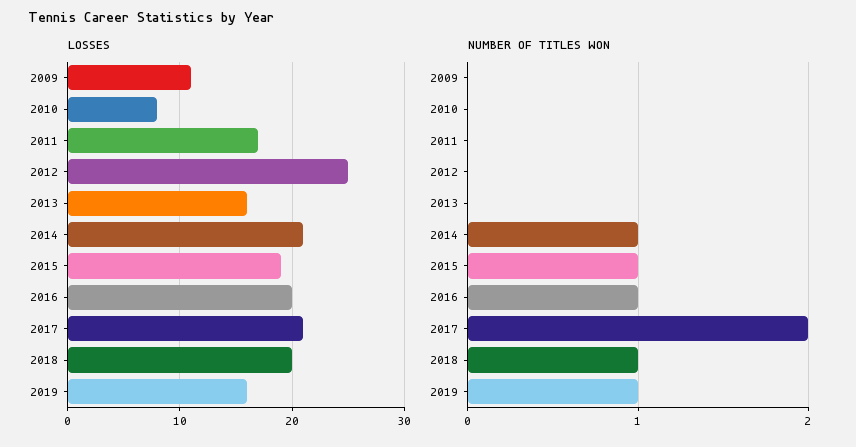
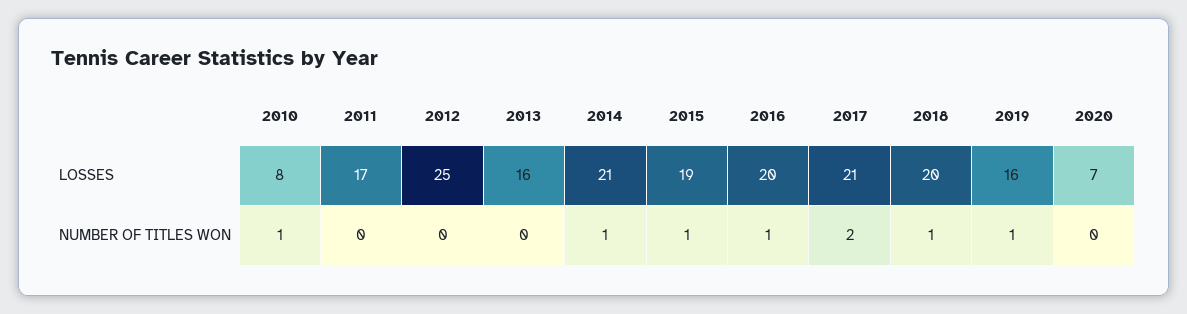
LOSSES, 2009: 11 -> none
NUMBER OF TITLES WON, 2009: 0 -> none
NUMBER OF TITLES WON, 2010: 0 -> 1
LOSSES, 2020: none -> 7
NUMBER OF TITLES WON, 2020: none -> 0

